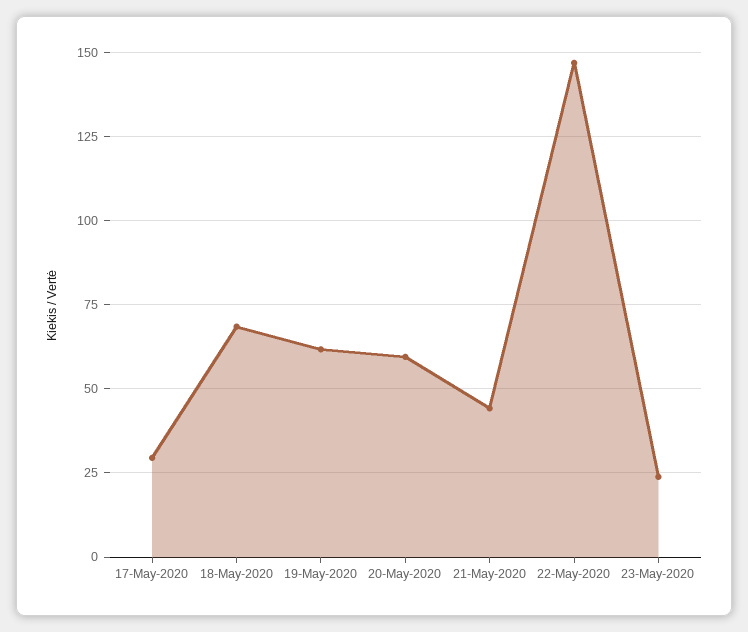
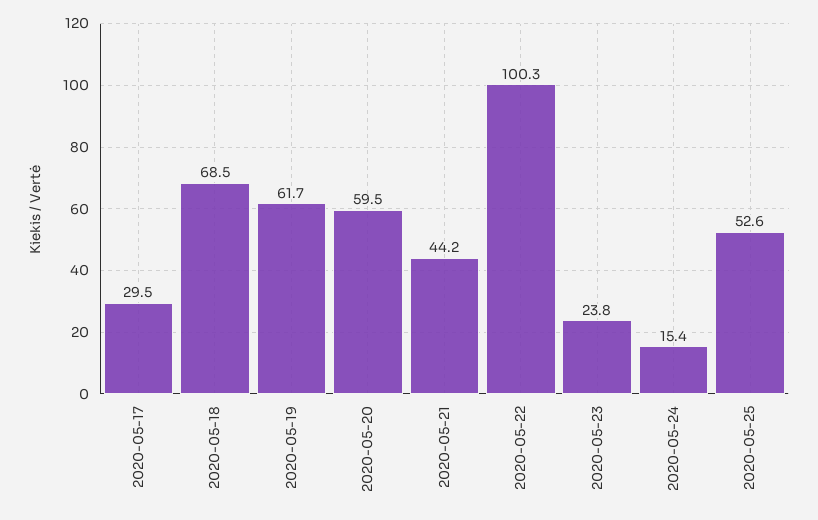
22-May-2020: 147.5 -> 100.3
2020-05-24: none -> 15.4
2020-05-25: none -> 52.6

